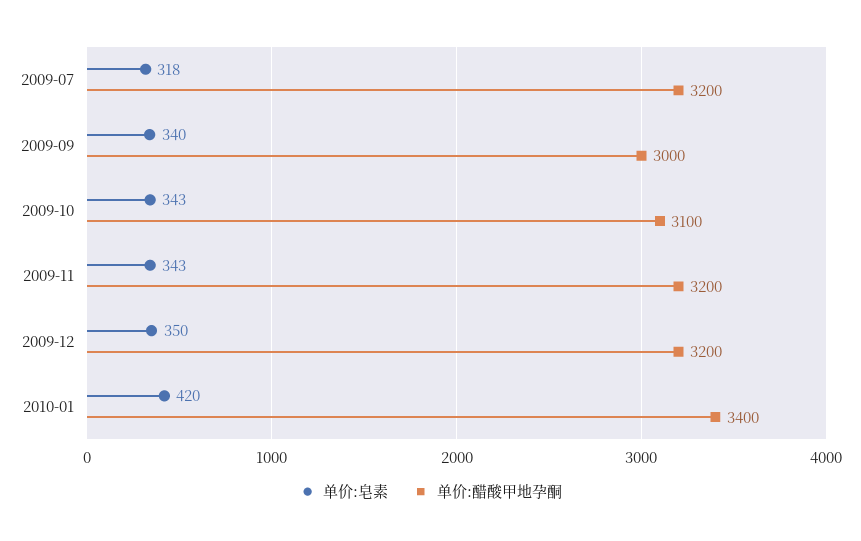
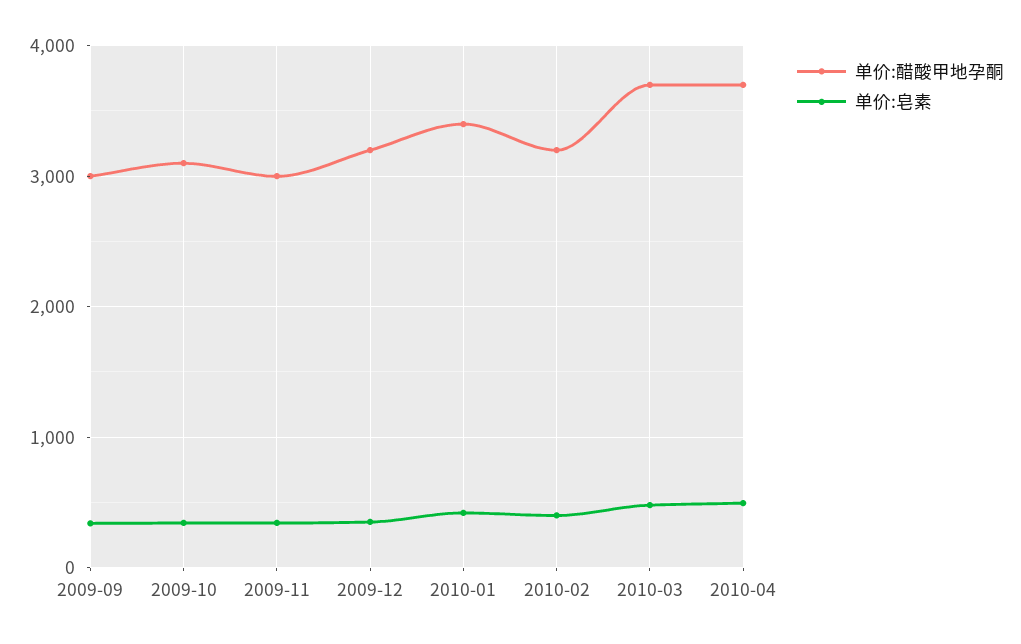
单价:皂素, 2009-07: 318 -> none
单价:醋酸甲地孕酮, 2009-07: 3200 -> none
单价:醋酸甲地孕酮, 2009-11: 3200 -> 3000
单价:醋酸甲地孕酮, 2010-02: none -> 3200
单价:皂素, 2010-02: none -> 400
单价:醋酸甲地孕酮, 2010-03: none -> 3700
单价:皂素, 2010-03: none -> 500
单价:醋酸甲地孕酮, 2010-04: none -> 3700
单价:皂素, 2010-04: none -> 500

